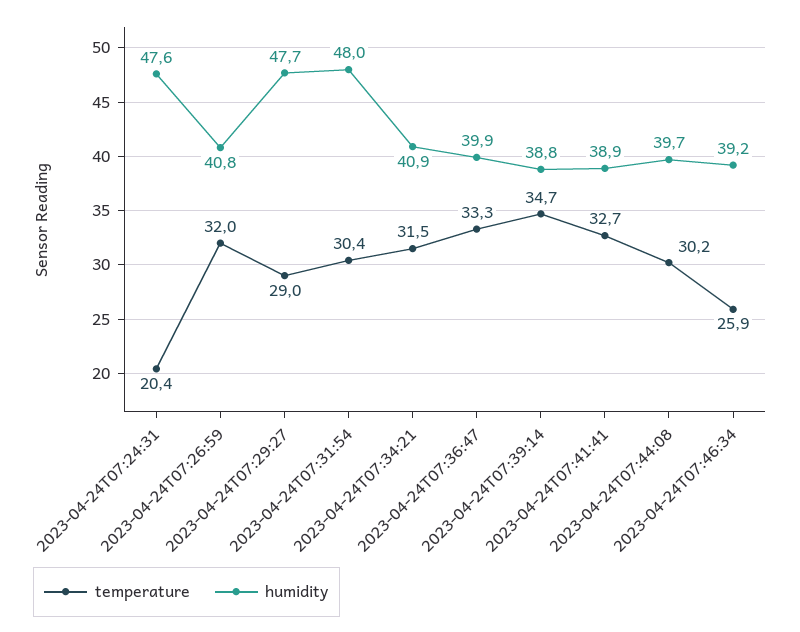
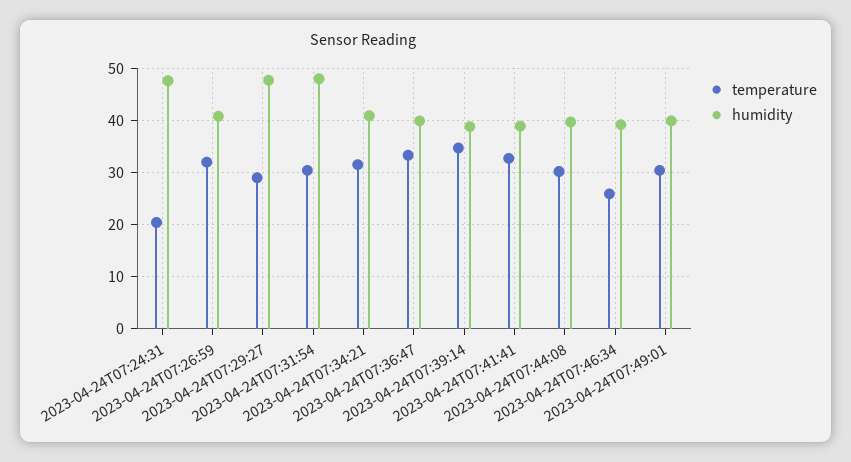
temperature, 2023-04-24T07:49:01: none -> 30
humidity, 2023-04-24T07:49:01: none -> 40

